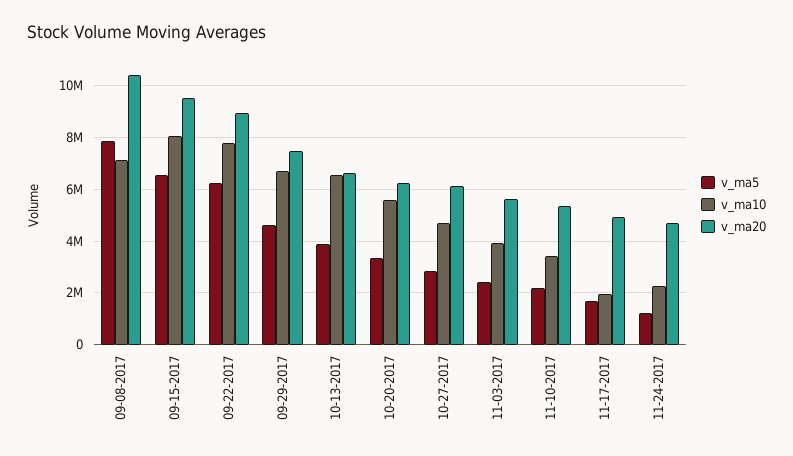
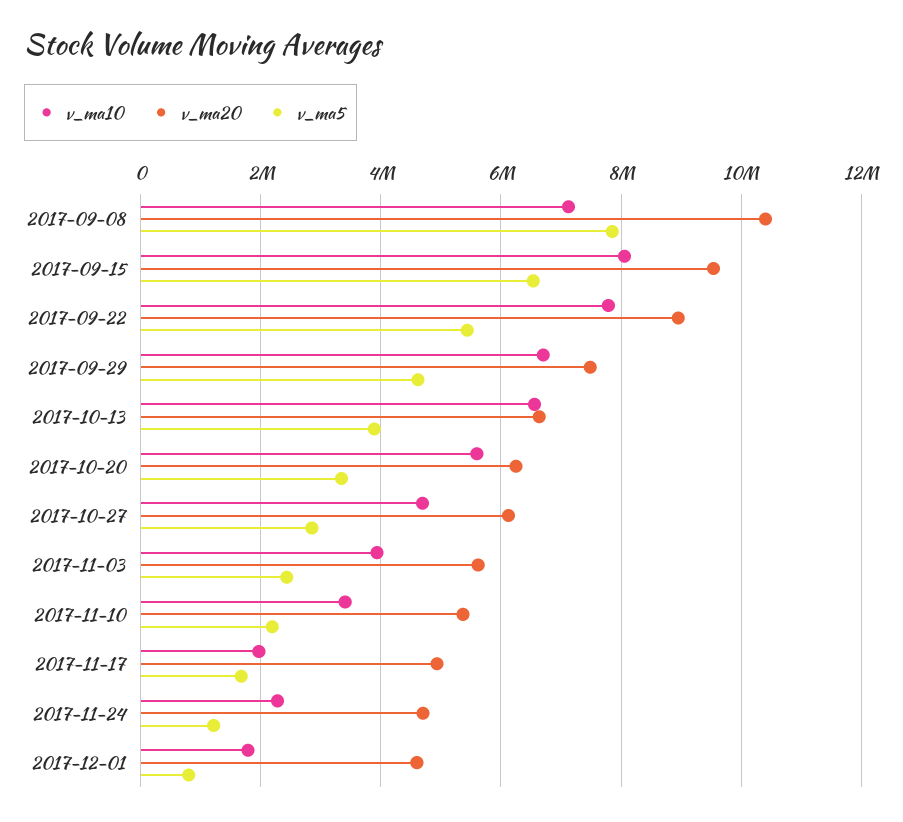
v_ma5, 09-22-2017: 6250000 -> 5400000
v_ma10, 2017-12-01: none -> 1800000
v_ma20, 2017-12-01: none -> 4600000
v_ma5, 2017-12-01: none -> 800000

